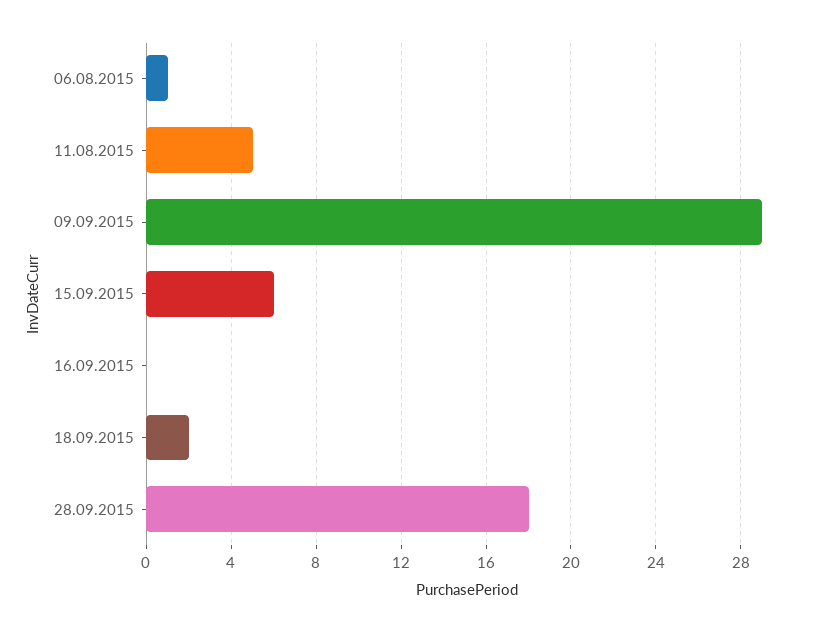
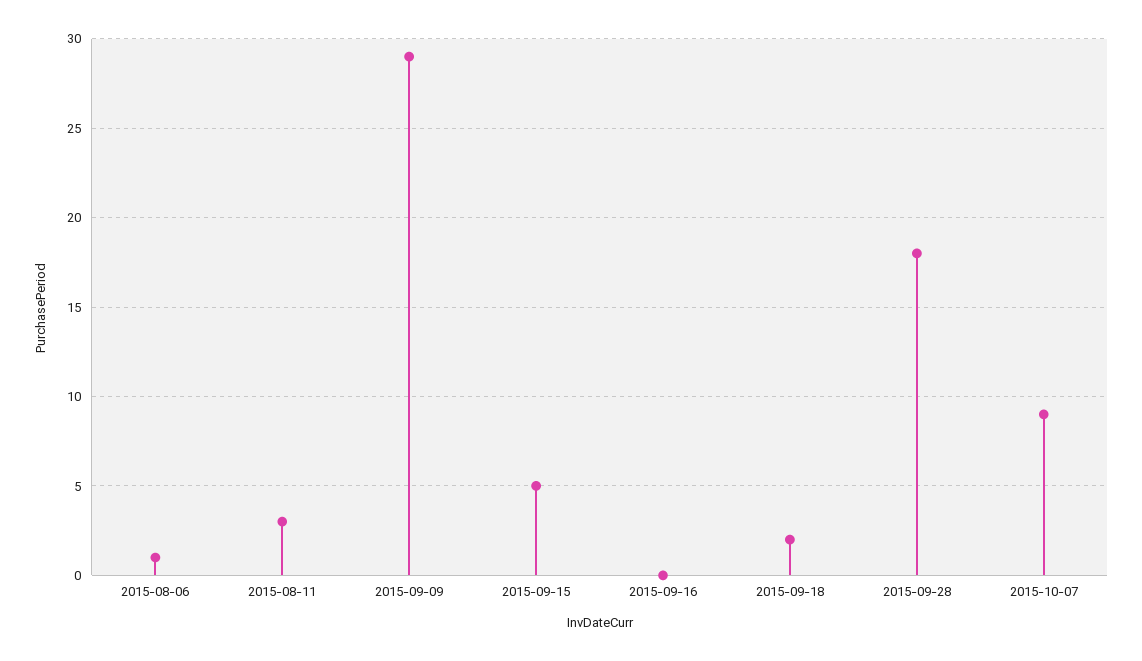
11.08.2015: 5 -> 3
15.09.2015: 6 -> 5
2015-10-07: none -> 9

